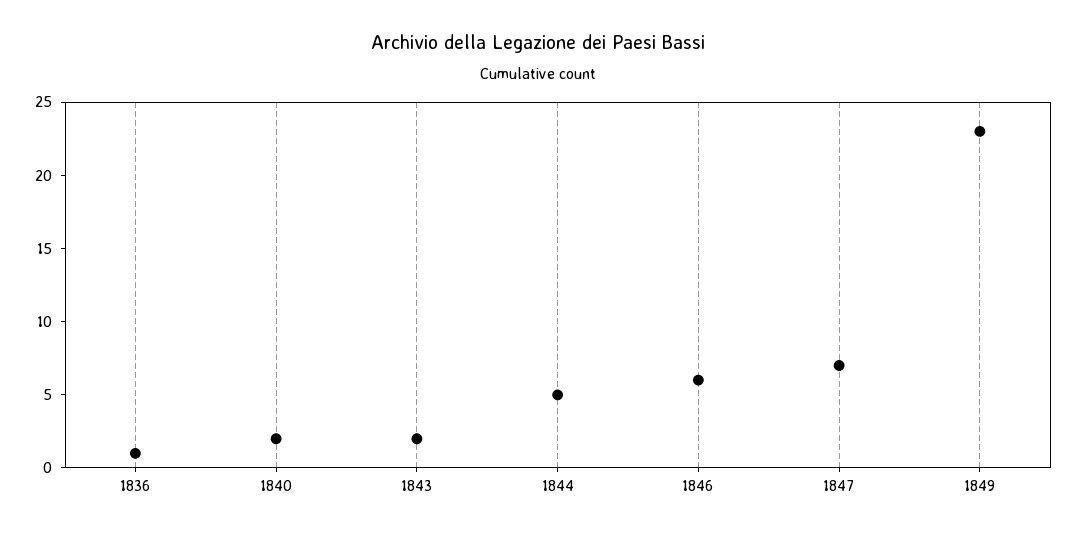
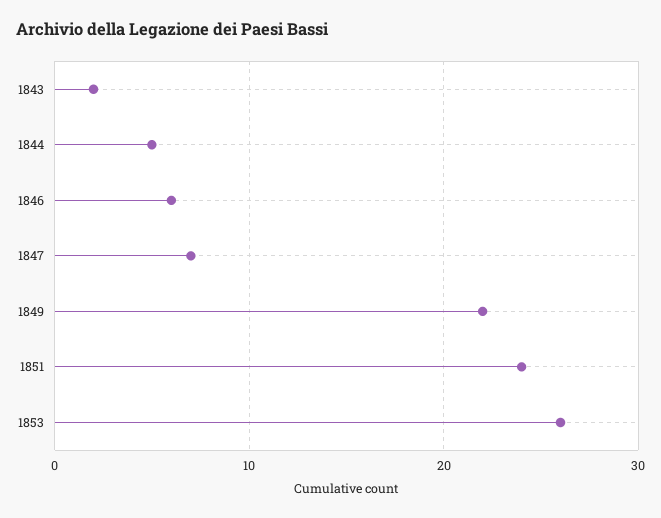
1836: 1 -> none
1840: 2 -> none
1849: 23 -> 22
1851: none -> 24
1853: none -> 26

